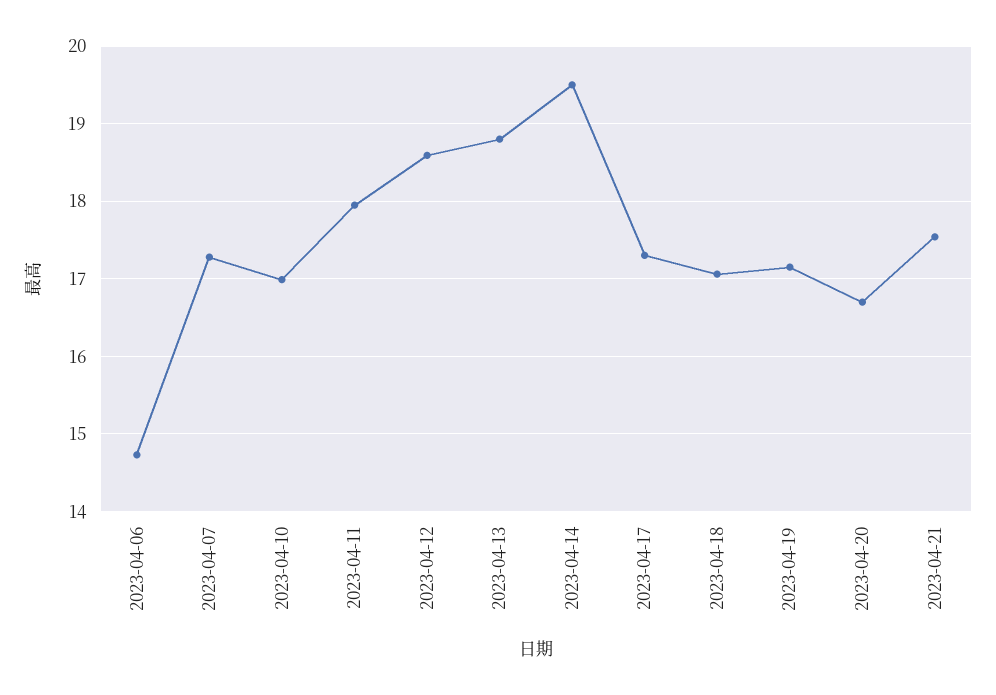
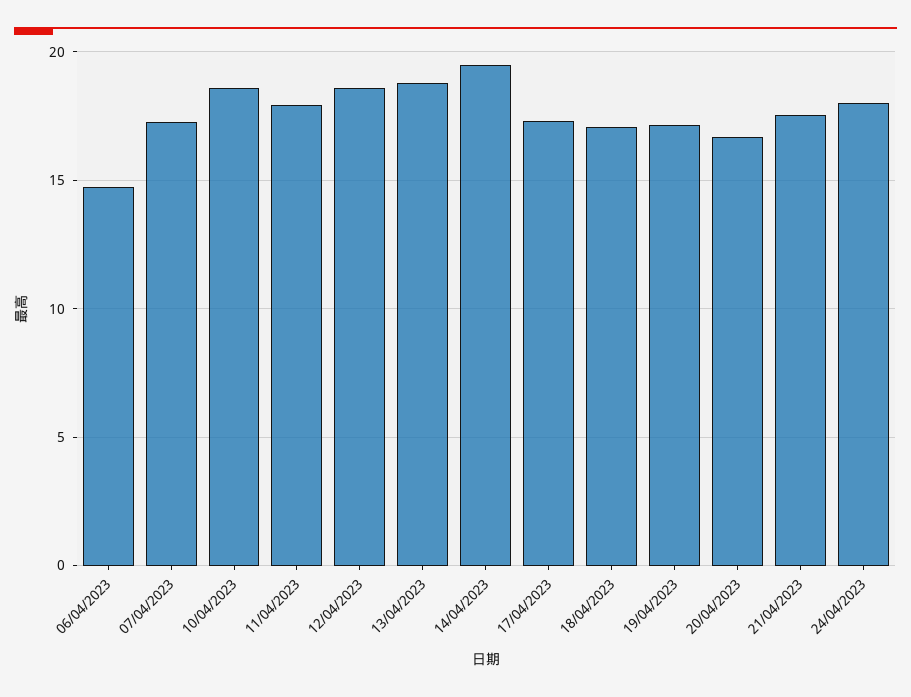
2023-04-10: 17 -> 18.5
24/04/2023: none -> 18

